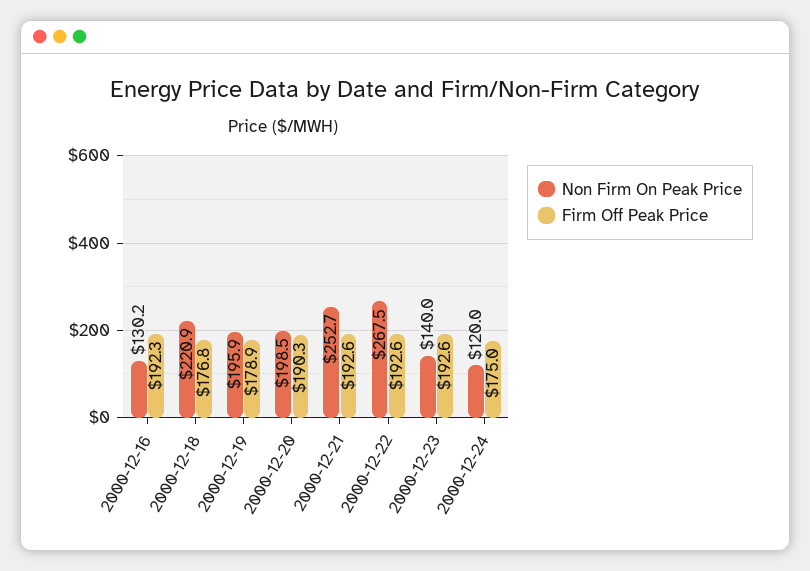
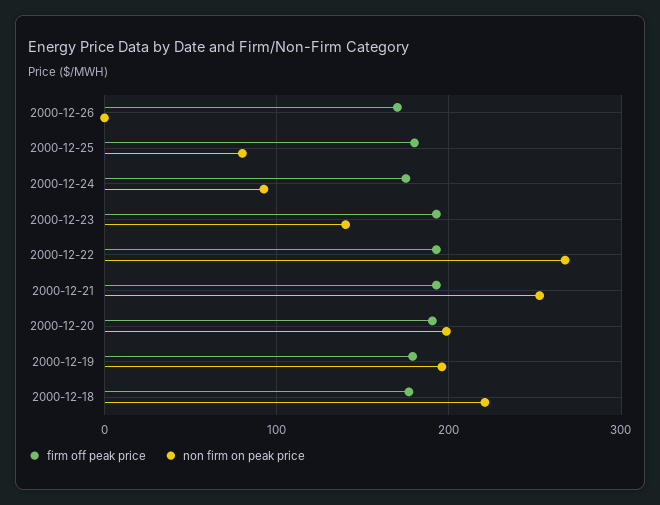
Non Firm On Peak Price, 2000-12-16: 130.2 -> none
Firm Off Peak Price, 2000-12-16: 192.3 -> none
Non Firm On Peak Price, 2000-12-24: 120 -> 90
Firm Off Peak Price, 2000-12-26: none -> 170
Non Firm On Peak Price, 2000-12-26: none -> 0
Firm Off Peak Price, 2000-12-25: none -> 180
Non Firm On Peak Price, 2000-12-25: none -> 80

